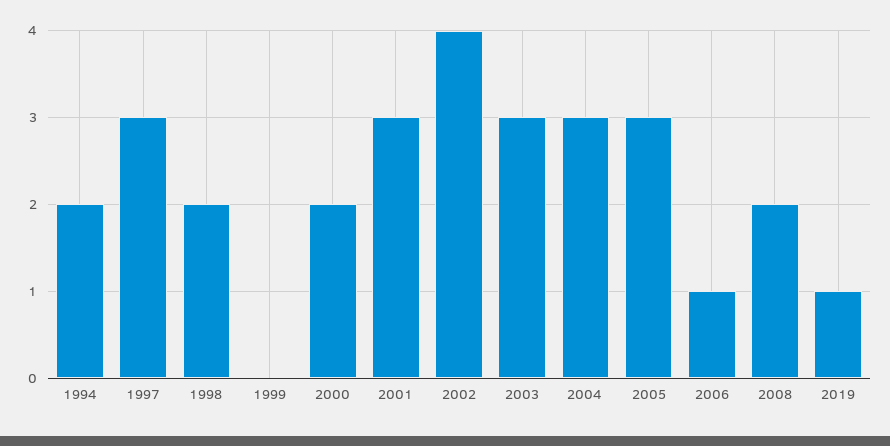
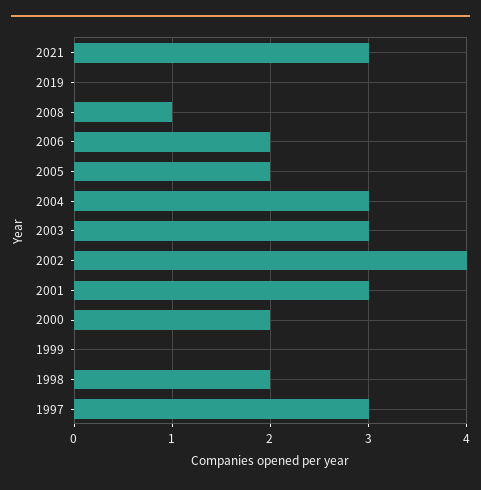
1994: 2 -> none
2005: 3 -> 2
2006: 1 -> 2
2008: 2 -> 1
2019: 1 -> 0
2021: none -> 3

